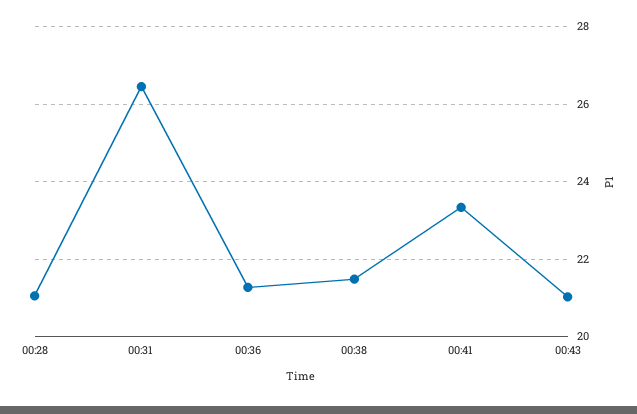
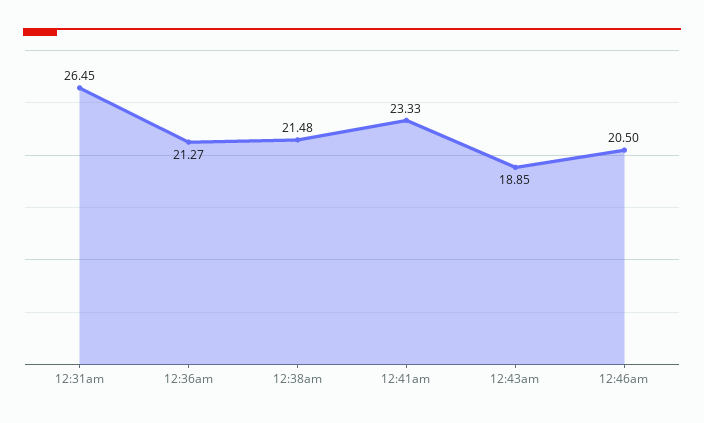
00:28: 21 -> none
00:43: 21 -> 18.85
12:46am: none -> 20.5

